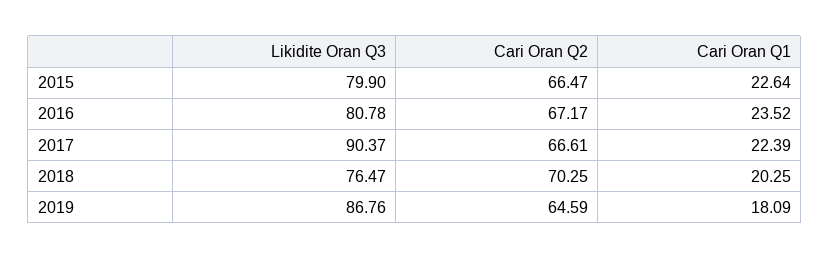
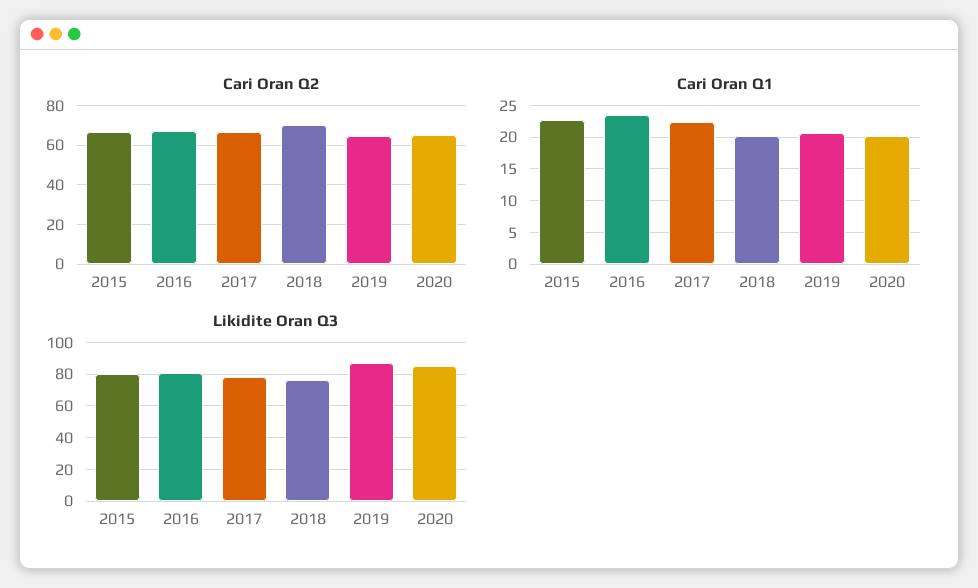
Likidite Oran Q3, 2017: 90.37 -> 80
Cari Oran Q1, 2019: 18.09 -> 21
Cari Oran Q2, 2020: none -> 65
Cari Oran Q1, 2020: none -> 20
Likidite Oran Q3, 2020: none -> 85

